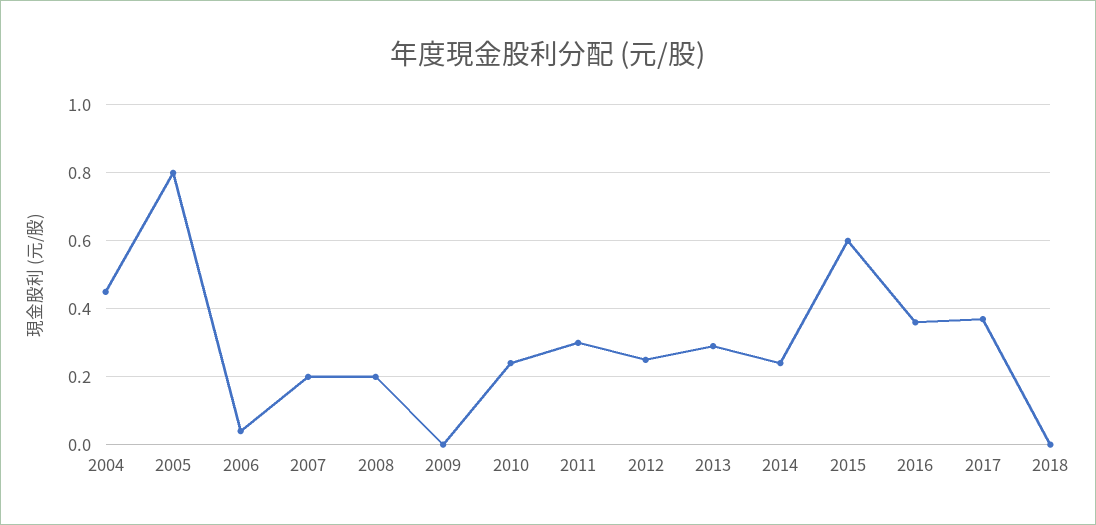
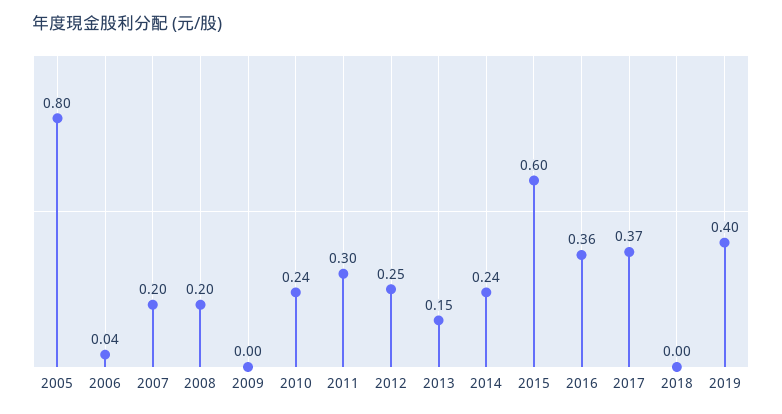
2004: 0.45 -> none
2013: 0.3 -> 0.15
2019: none -> 0.4

